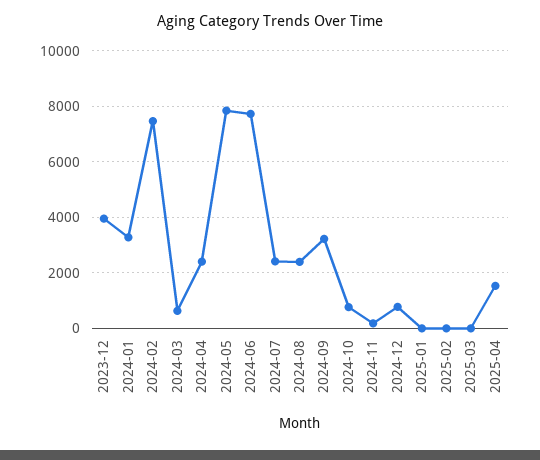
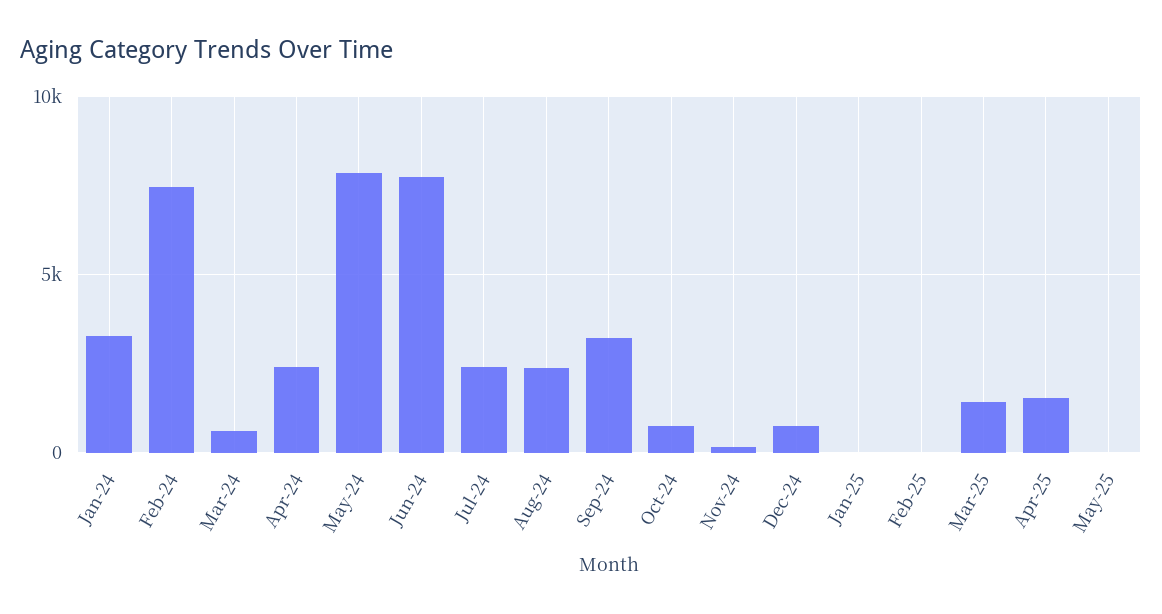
2023-12: 4000 -> none
2025-03: 0 -> 1500
May-25: none -> 0

